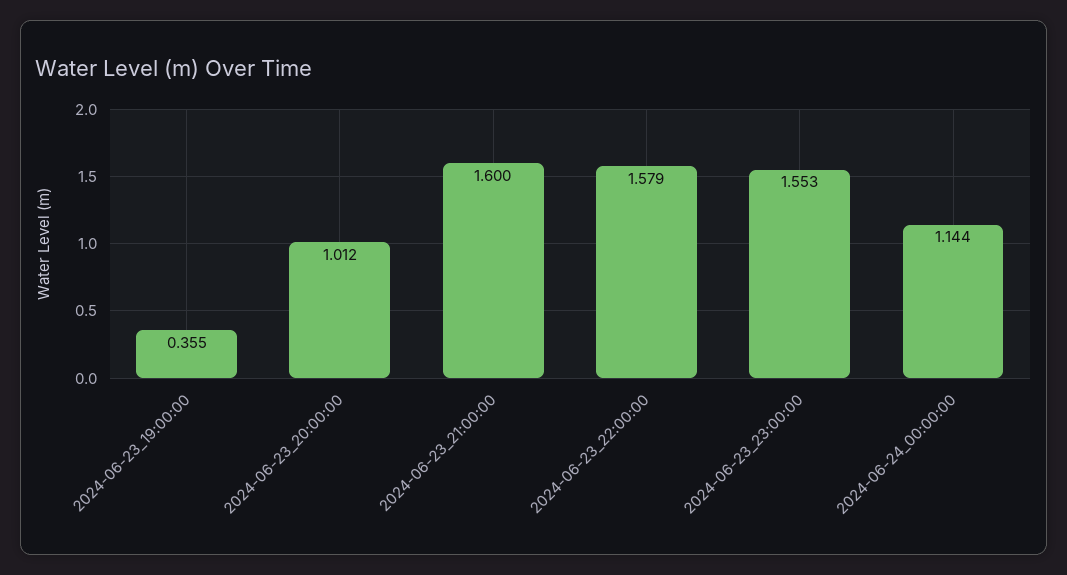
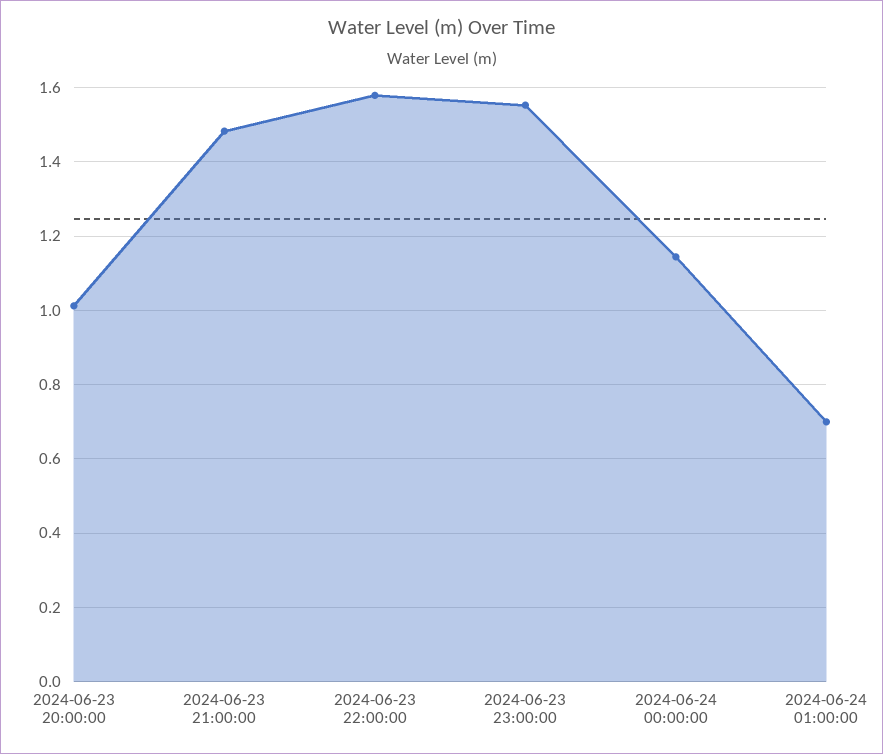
2024-06-23_19:00:00: 0.355 -> none
2024-06-23_21:00:00: 1.6 -> 1.48
2024-06-24 01:00:00: none -> 0.7

